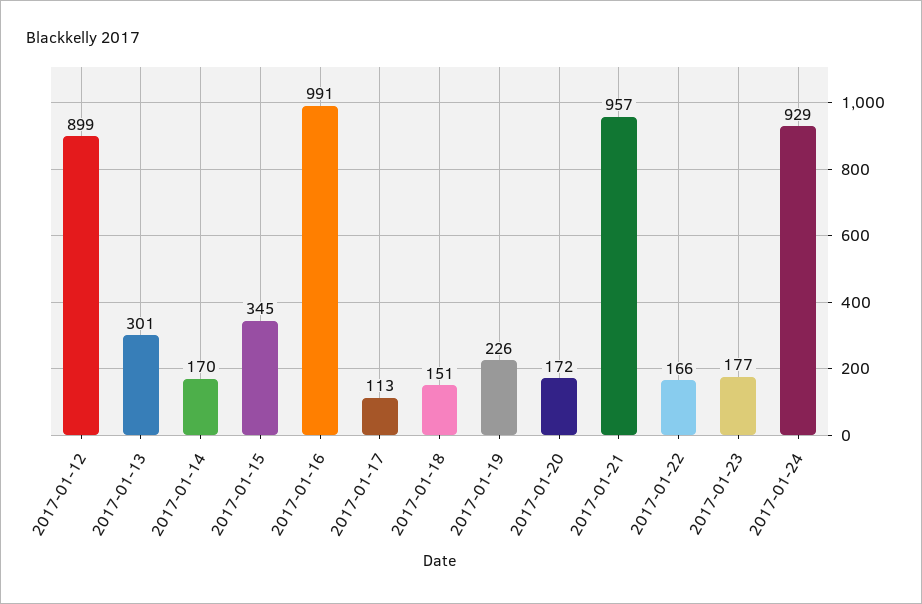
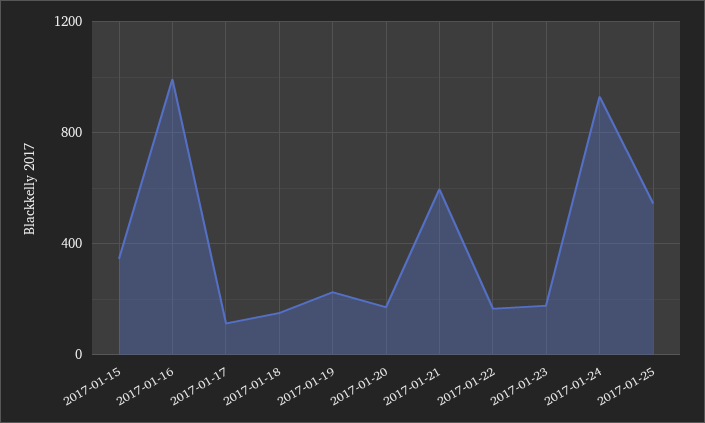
2017-01-12: 899 -> none
2017-01-13: 301 -> none
2017-01-14: 170 -> none
2017-01-21: 957 -> 600
2017-01-25: none -> 550

